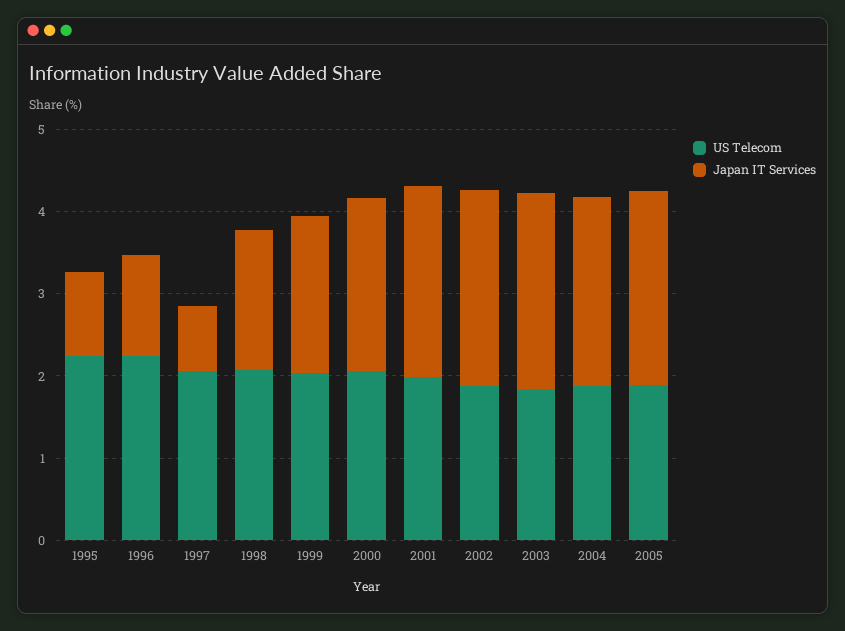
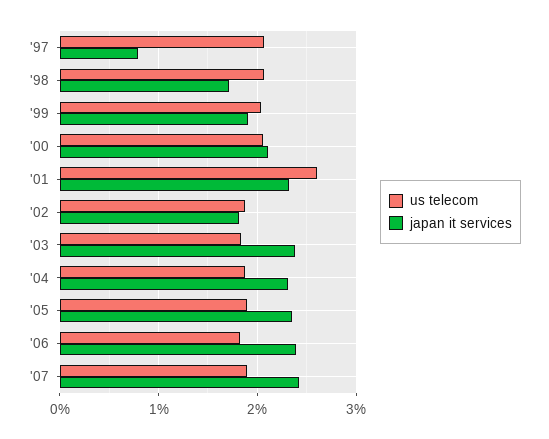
US Telecom, 1995: 2.2 -> none
Japan IT Services, 1995: 1 -> none
US Telecom, 1996: 2.2 -> none
Japan IT Services, 1996: 1.2 -> none
US Telecom, 2001: 2 -> 2.6
Japan IT Services, 2002: 2.4 -> 1.8
US Telecom, '06: none -> 1.8
Japan IT Services, '06: none -> 2.4
US Telecom, '07: none -> 1.9
Japan IT Services, '07: none -> 2.4

